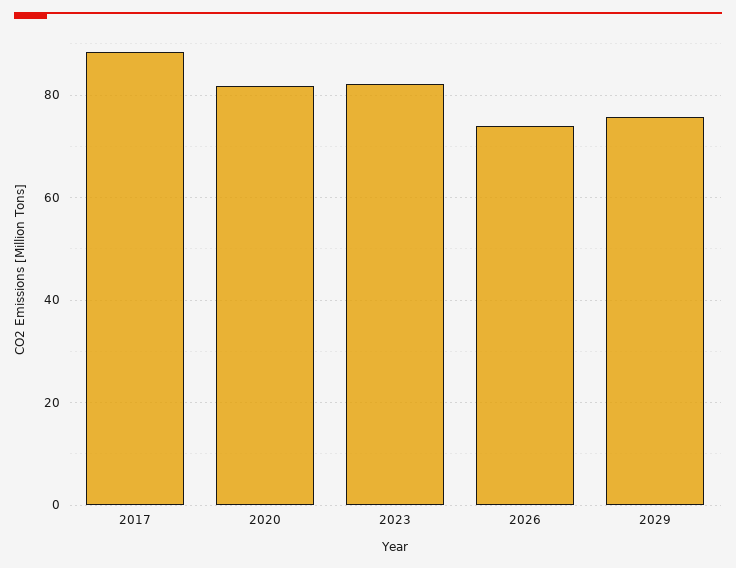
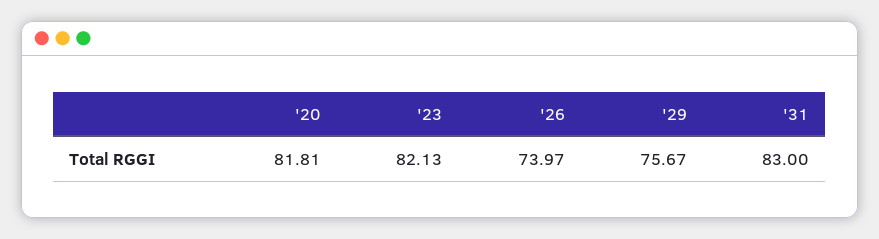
2017: 88 -> none
'31: none -> 83

